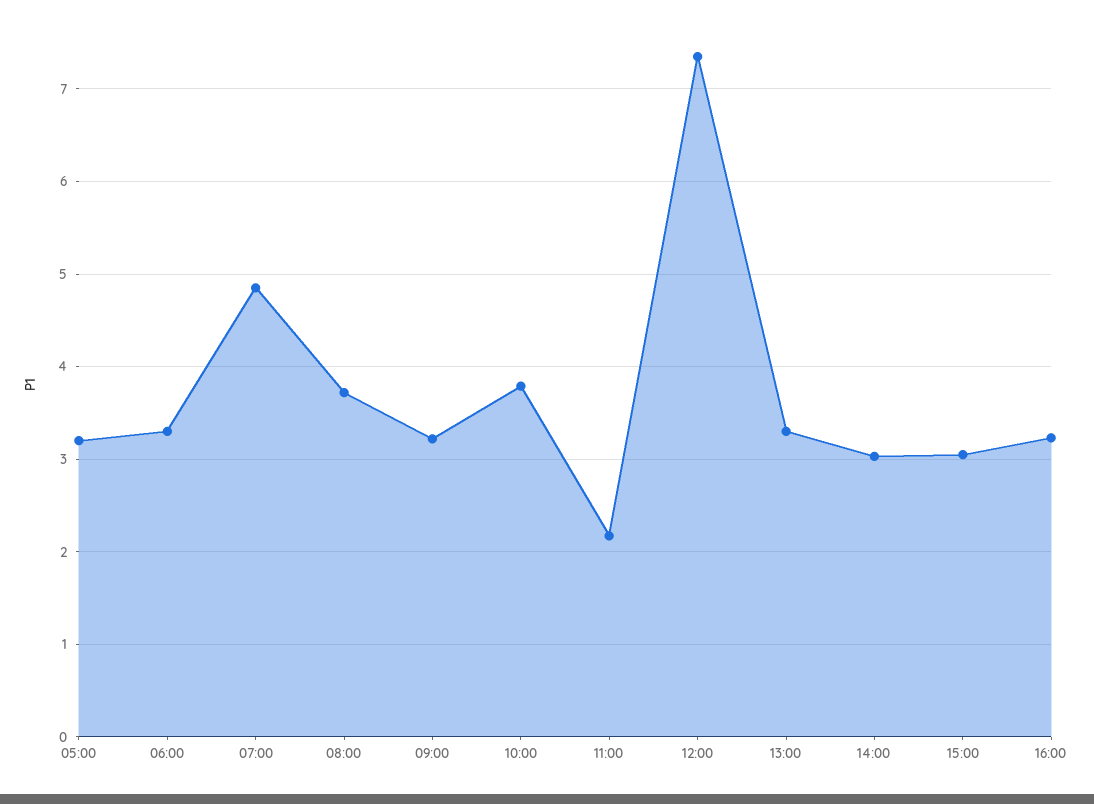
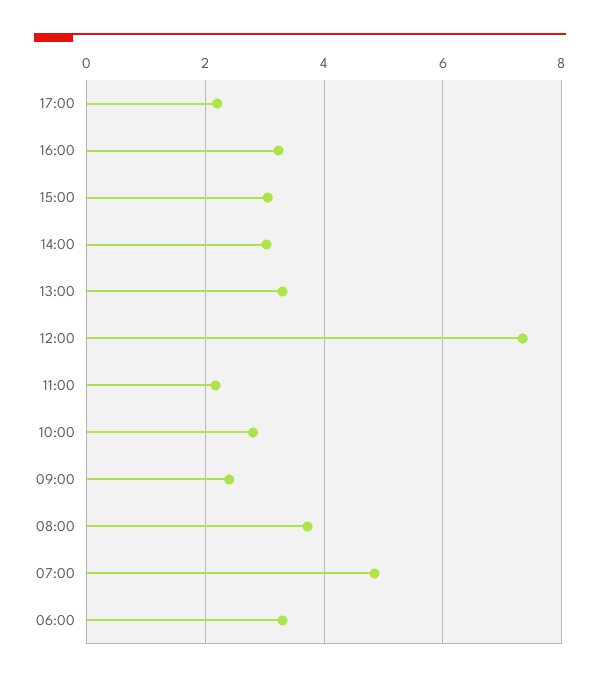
05:00: 3.2 -> none
09:00: 3.2 -> 2.4
10:00: 3.8 -> 2.8
17:00: none -> 2.2

